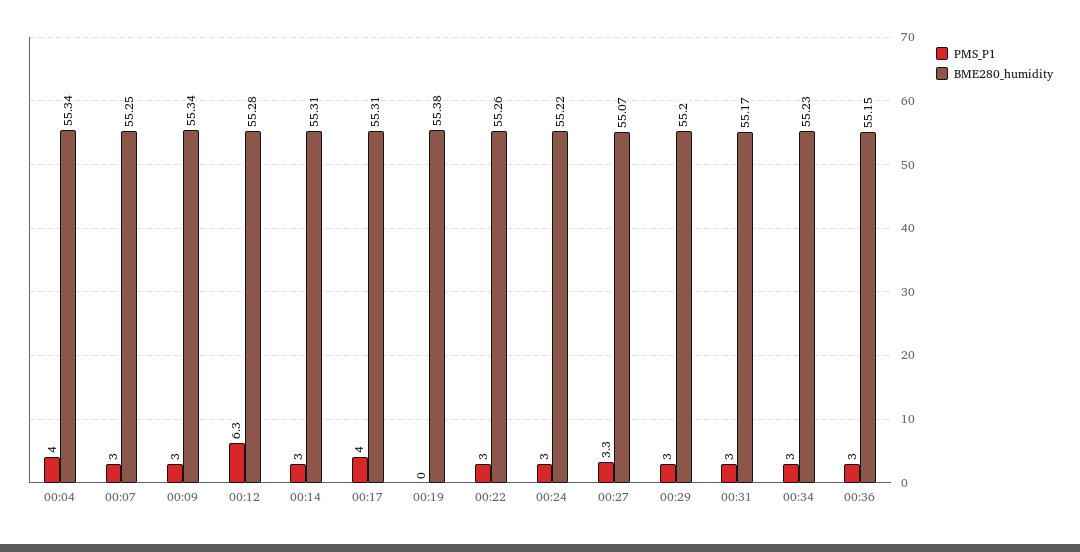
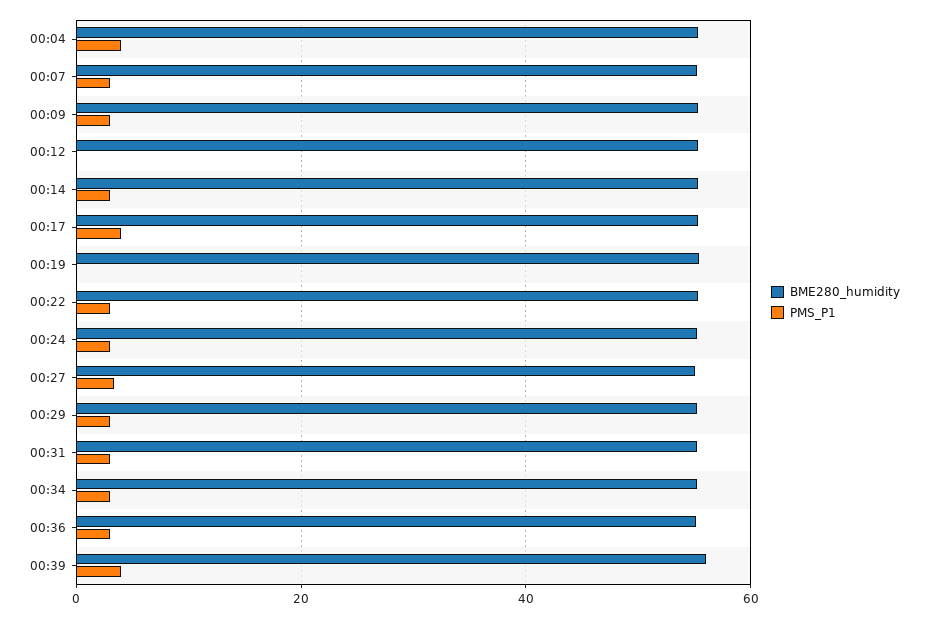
PMS_P1, 00:12: 6.3 -> 0
BME280_humidity, 00:39: none -> 56
PMS_P1, 00:39: none -> 4

